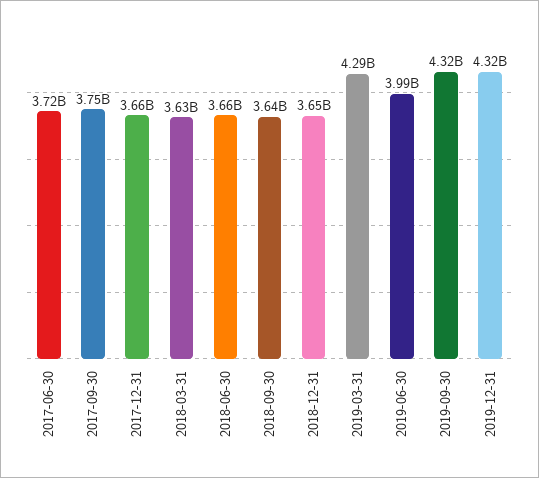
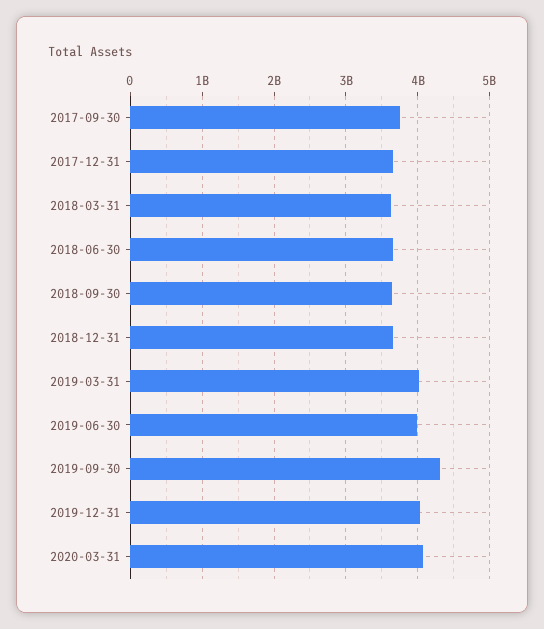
2017-06-30: 3720000000 -> none
2019-03-31: 4290000000 -> 4000000000
2019-12-31: 4320000000 -> 4000000000
2020-03-31: none -> 4100000000

